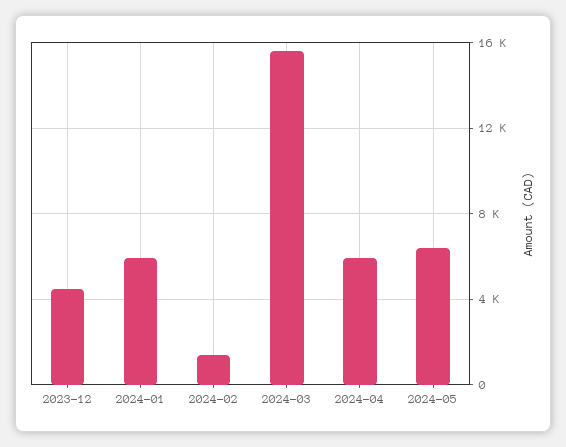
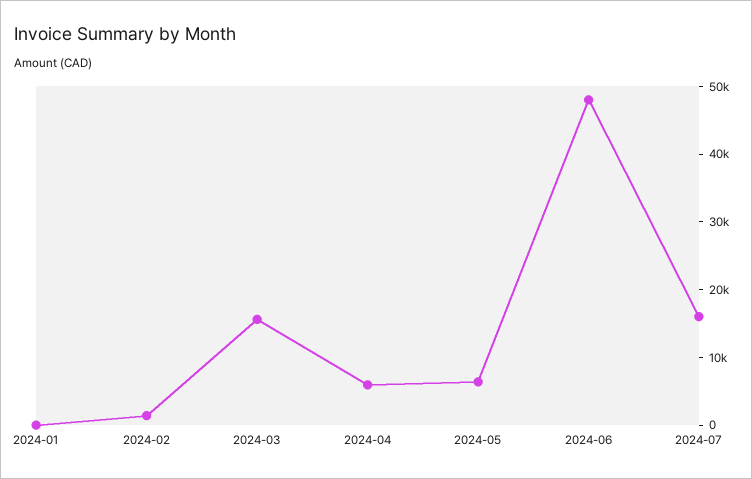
2023-12: 4500 -> none
2024-01: 6000 -> 0
2024-06: none -> 48000
2024-07: none -> 16000

